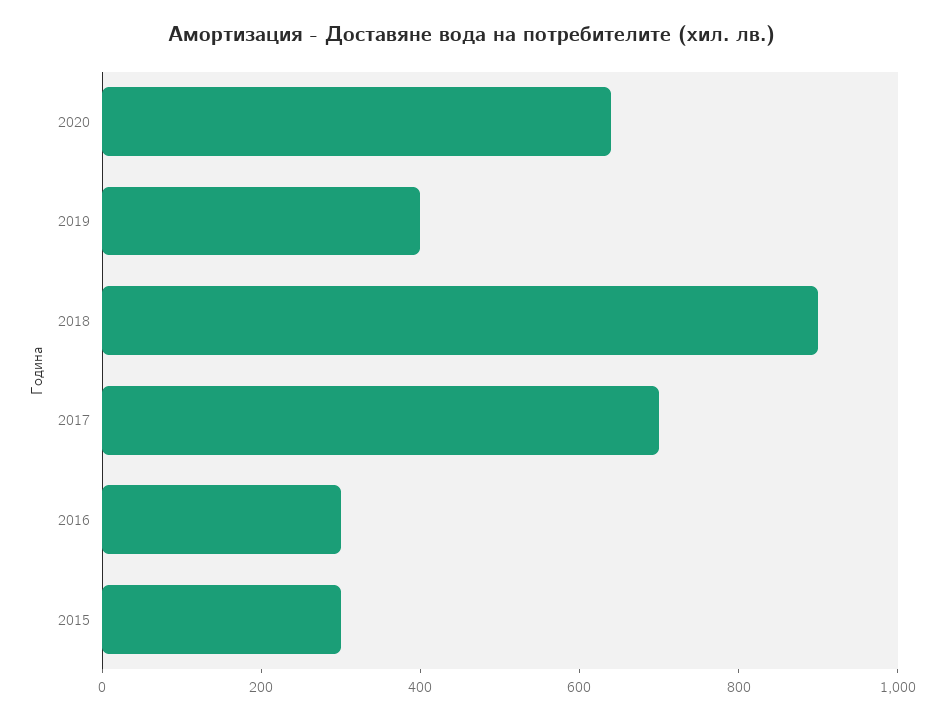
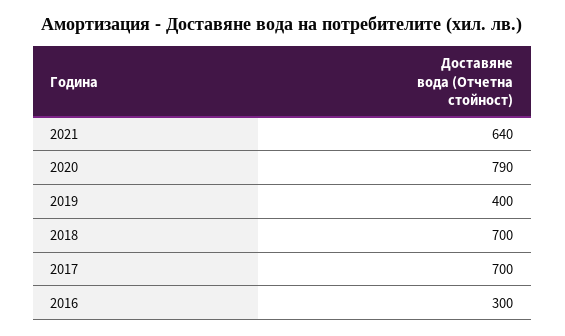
2020: 650 -> 790
2018: 900 -> 700
2015: 300 -> none
2021: none -> 640

